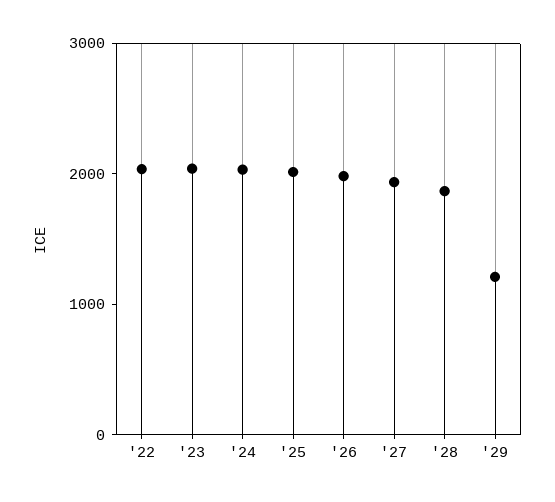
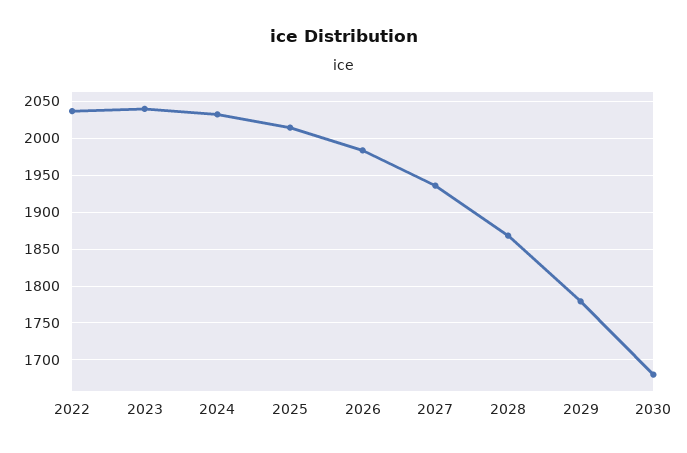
'29: 1200 -> 1780
2030: none -> 1680

